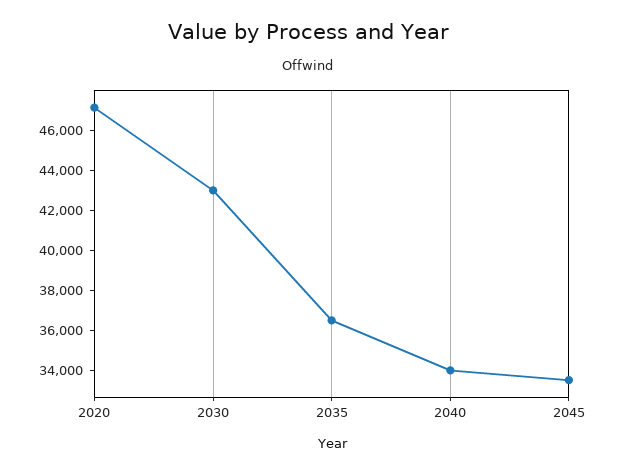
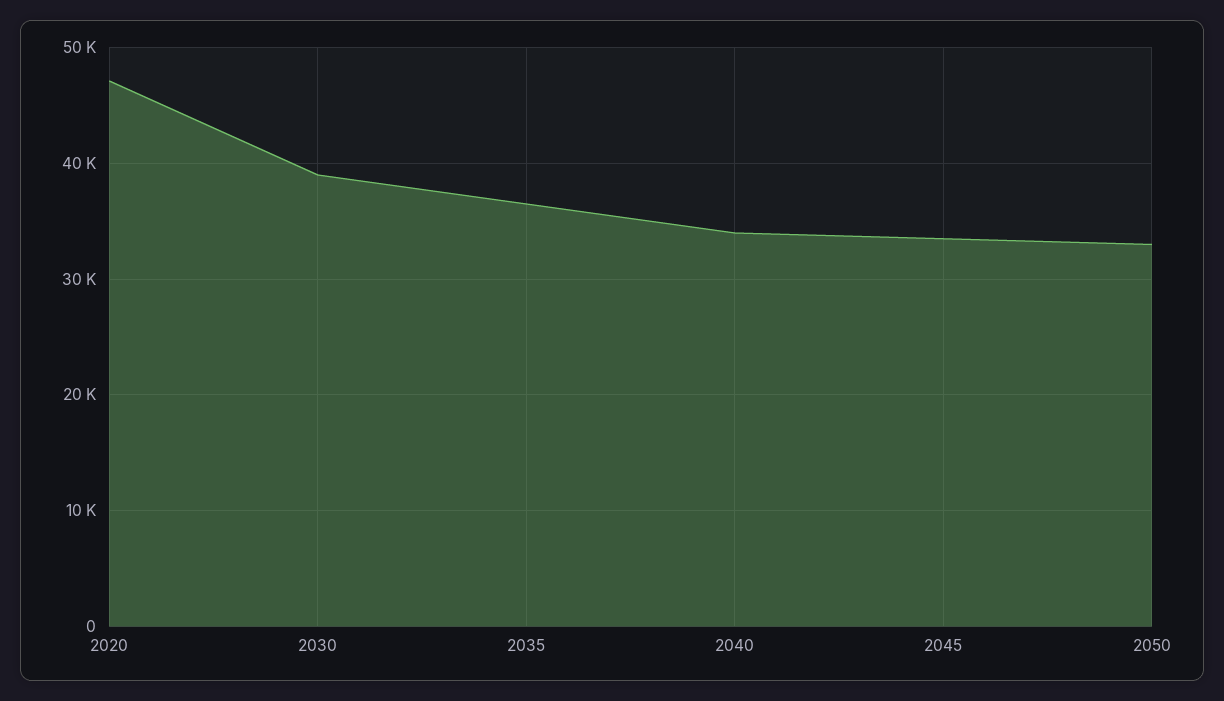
2030: 43000 -> 39000
2050: none -> 33000

